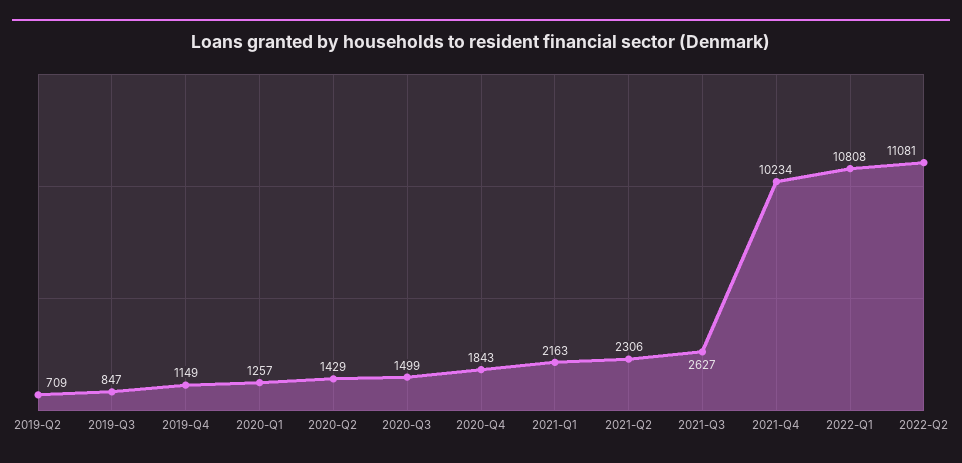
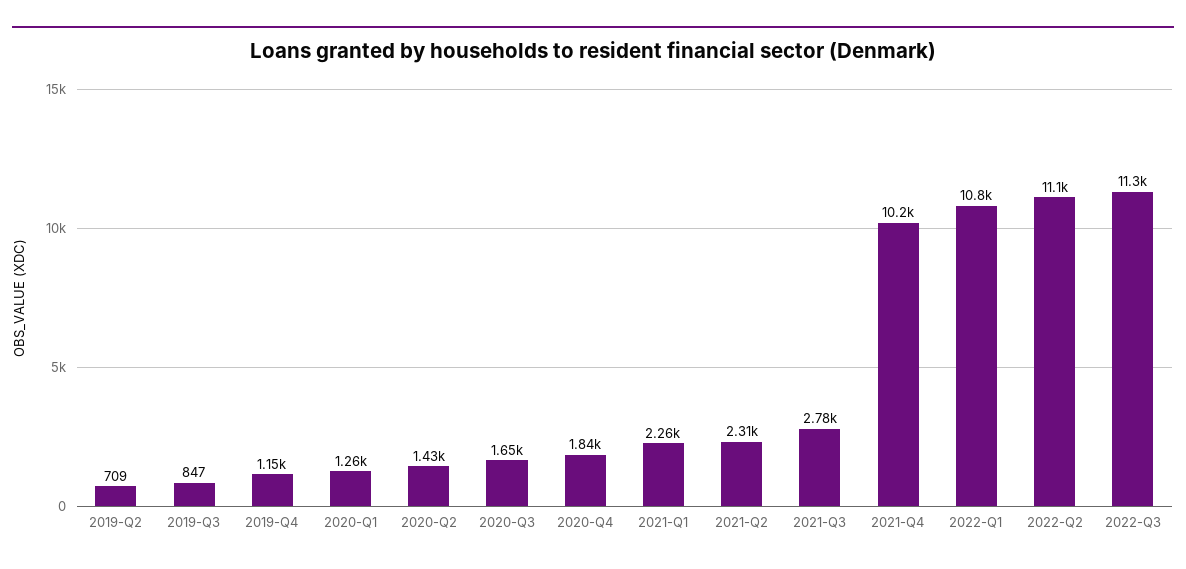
2020-Q3: 1499 -> 1650
2021-Q1: 2163 -> 2260
2021-Q3: 2627 -> 2780
2022-Q3: none -> 11300

